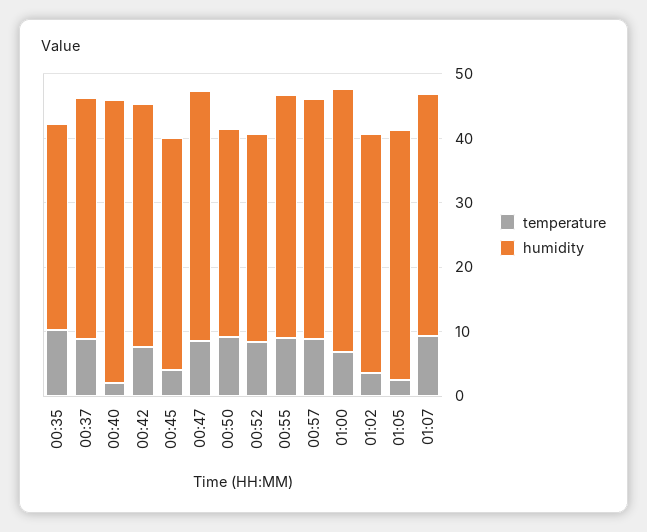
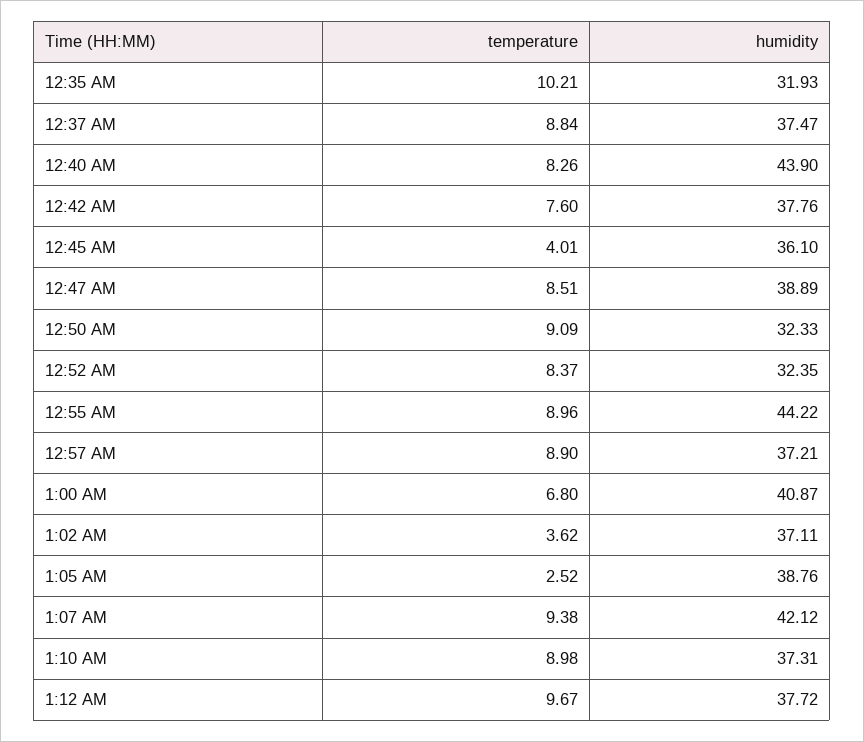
temperature, 00:40: 2 -> 8.26
humidity, 00:55: 38 -> 44.22
humidity, 01:07: 38 -> 42.12
temperature, 1:10 AM: none -> 8.98
humidity, 1:10 AM: none -> 37.31
temperature, 1:12 AM: none -> 9.67
humidity, 1:12 AM: none -> 37.72

